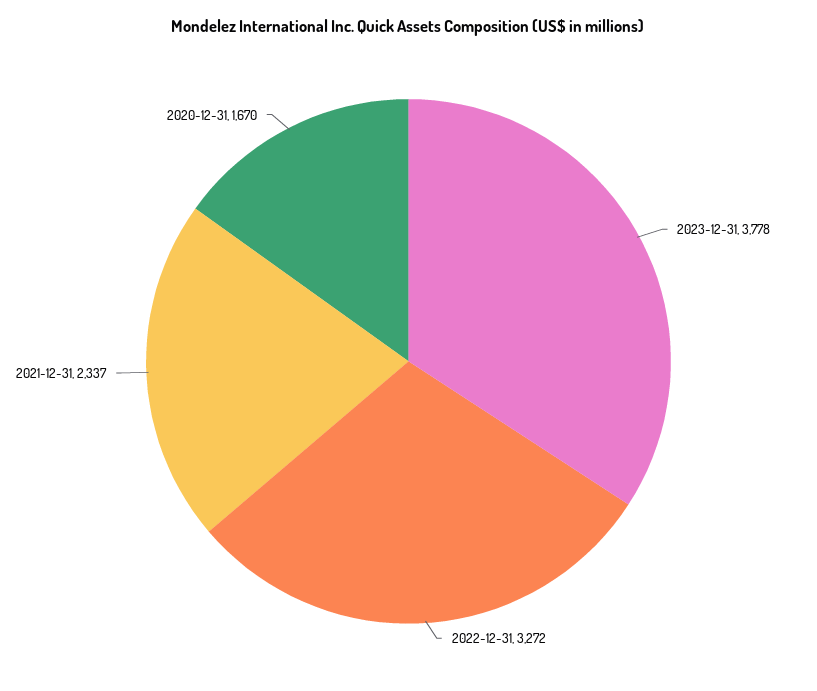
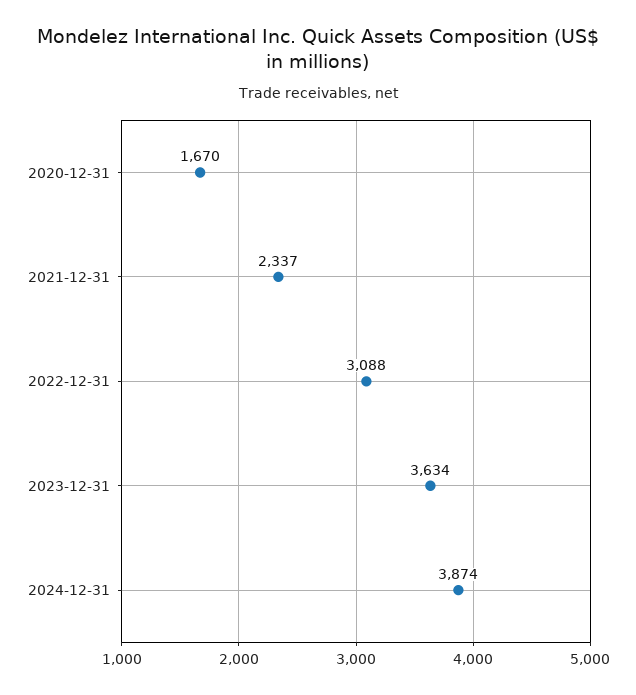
2023-12-31: 3778 -> 3634
2022-12-31: 3272 -> 3088
2024-12-31: none -> 3874

